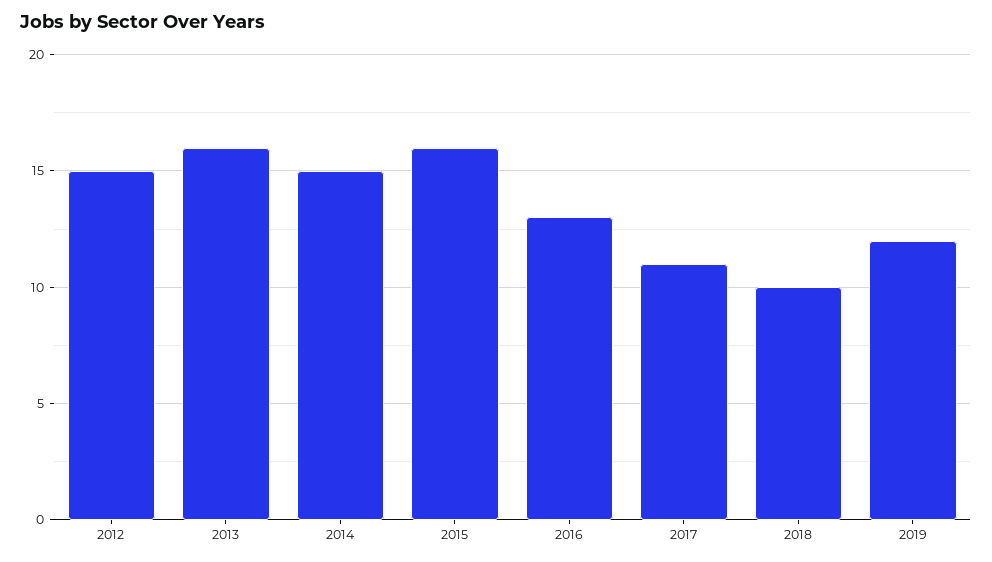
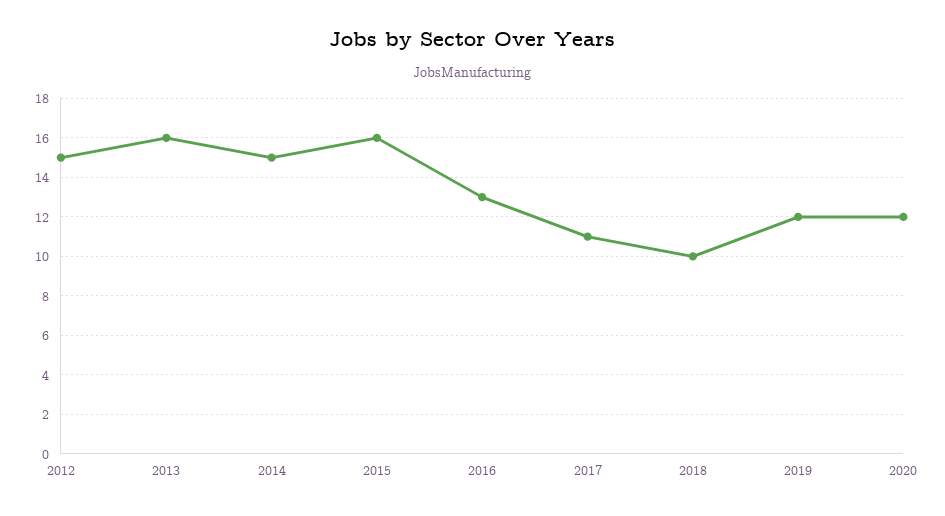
2020: none -> 12

